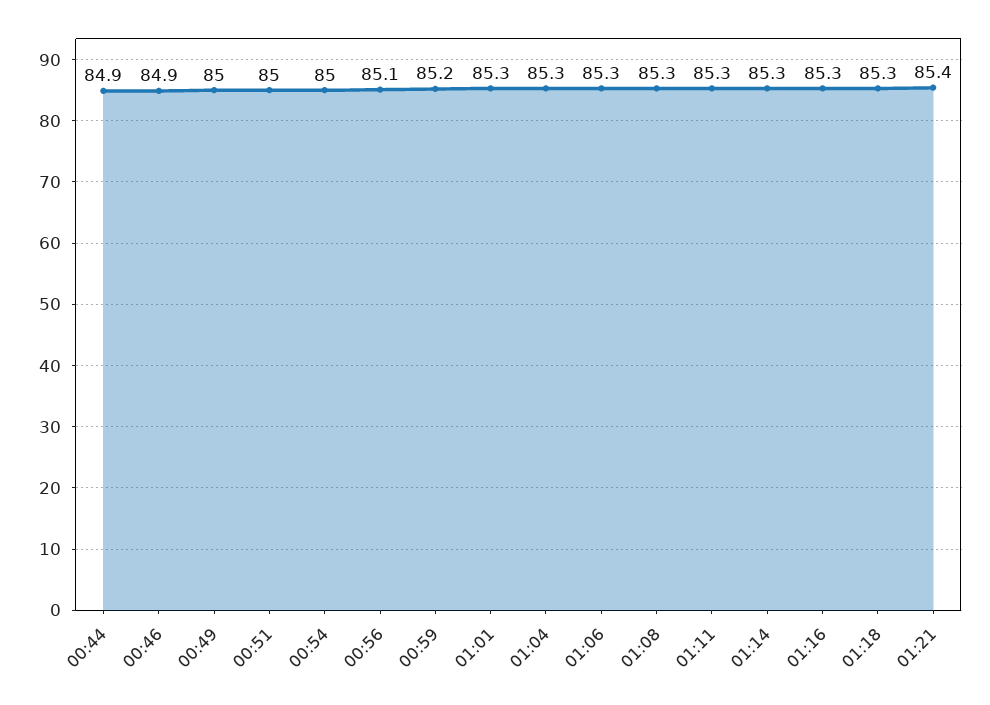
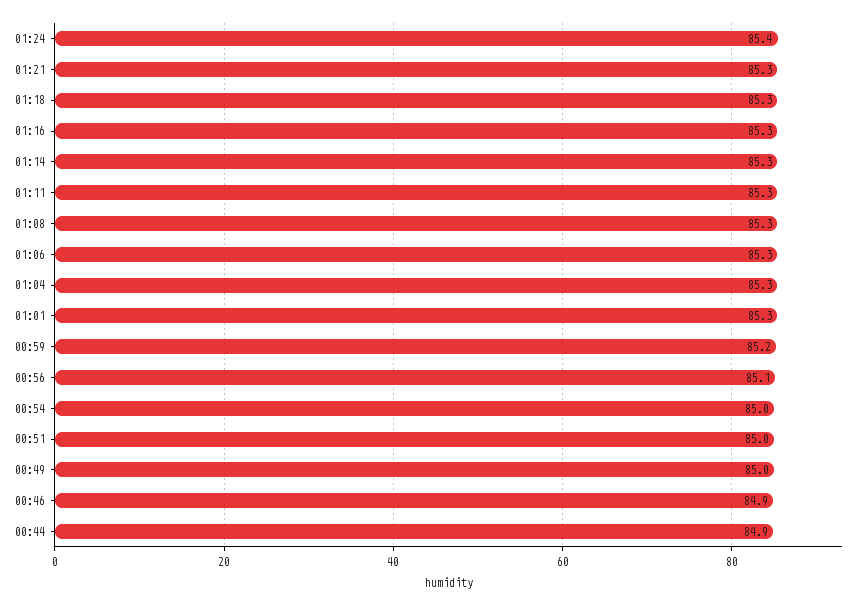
01:21: 85.4 -> 85.3
01:24: none -> 85.4

